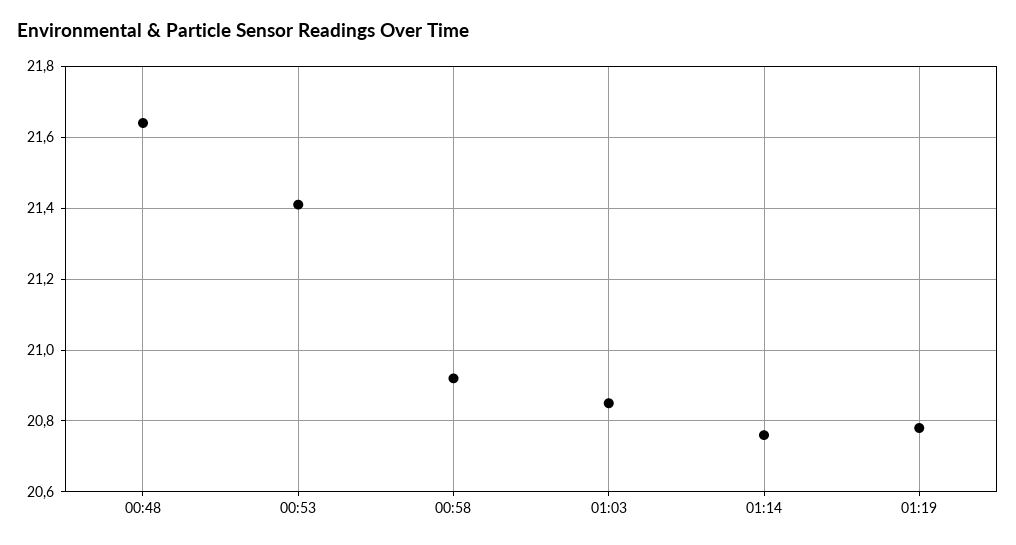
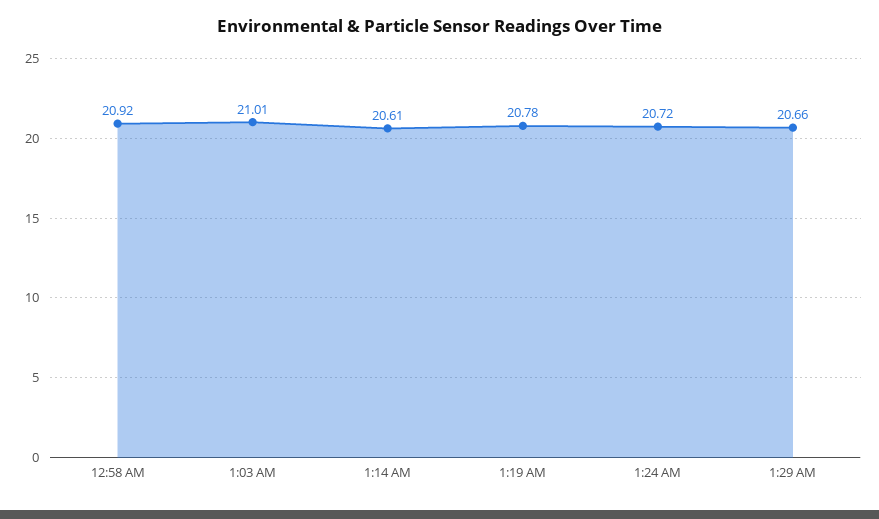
00:48: 21.65 -> none
00:53: 21.4 -> none
01:03: 20.85 -> 21.01
01:14: 20.75 -> 20.61
1:24 AM: none -> 20.72
1:29 AM: none -> 20.66

